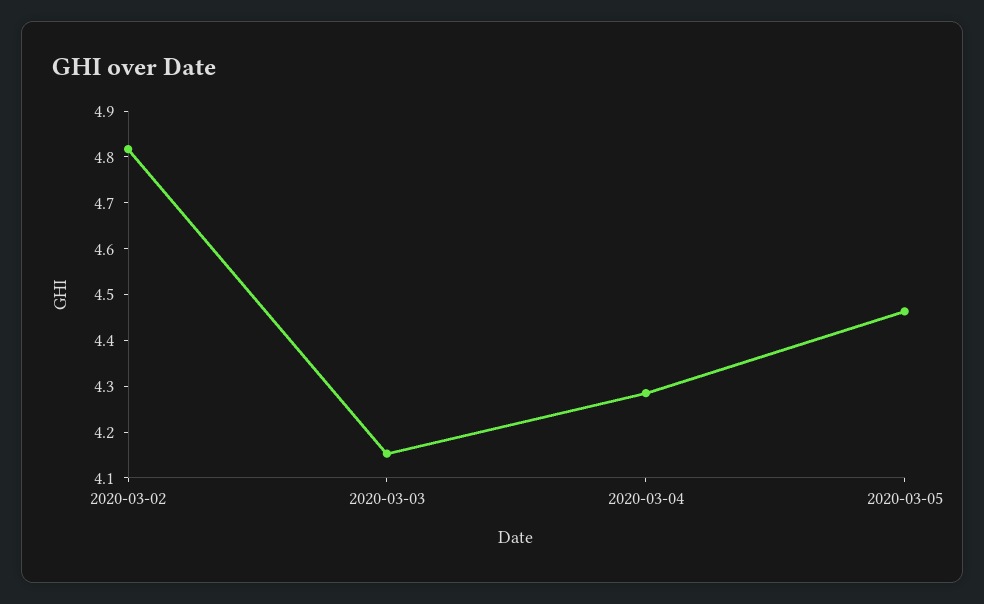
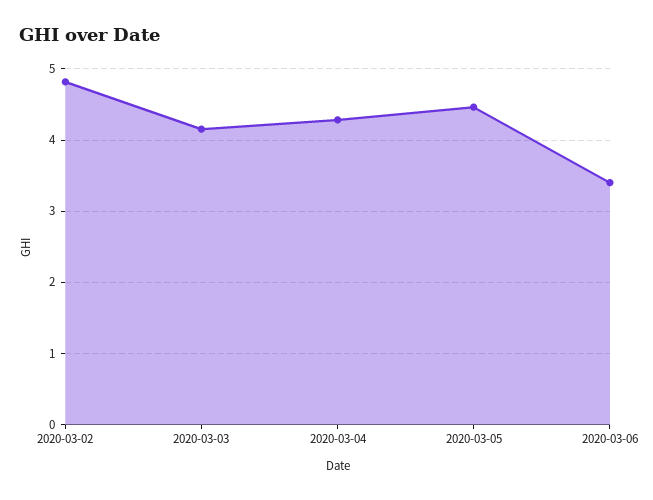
2020-03-06: none -> 3.4

